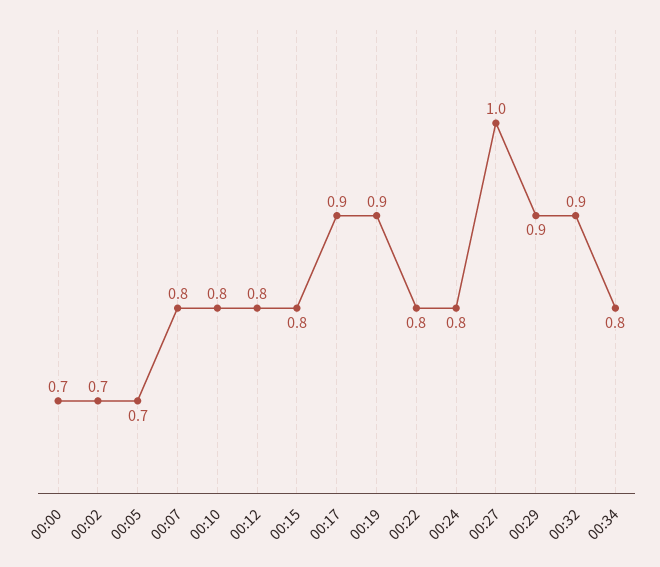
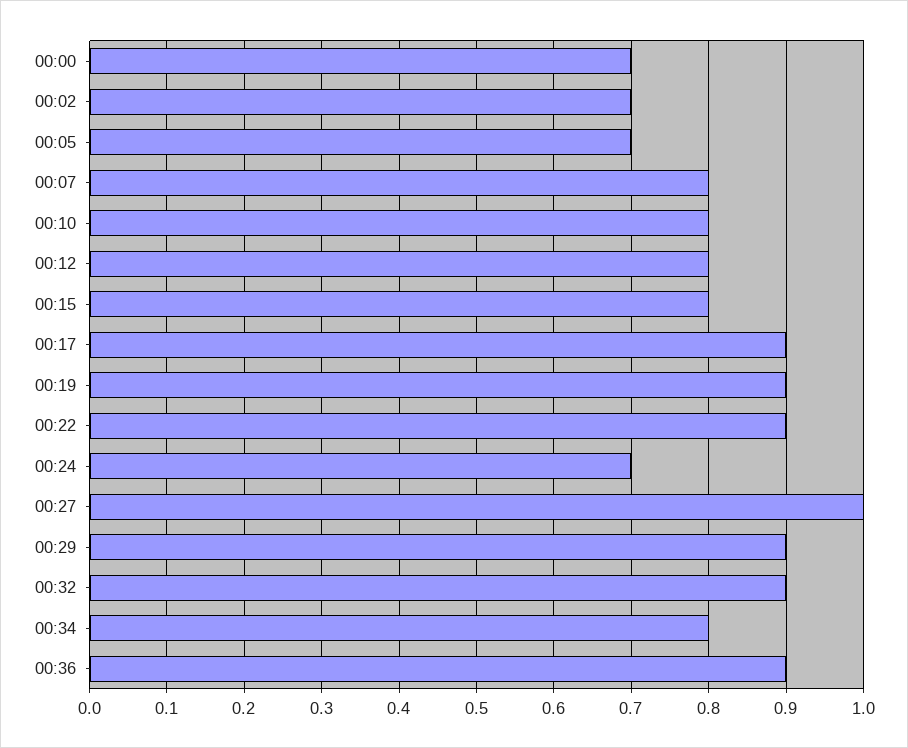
00:22: 0.8 -> 0.9
00:24: 0.8 -> 0.7
00:36: none -> 0.9

